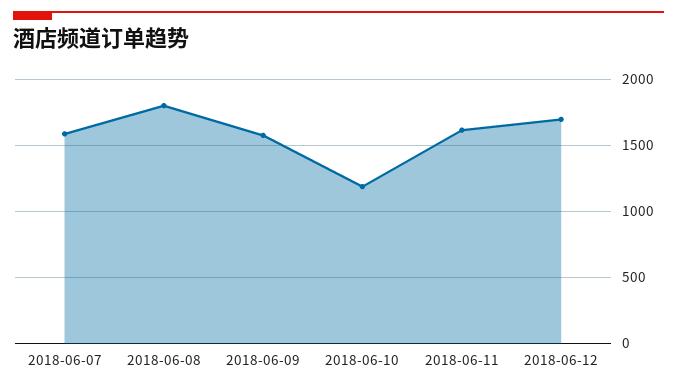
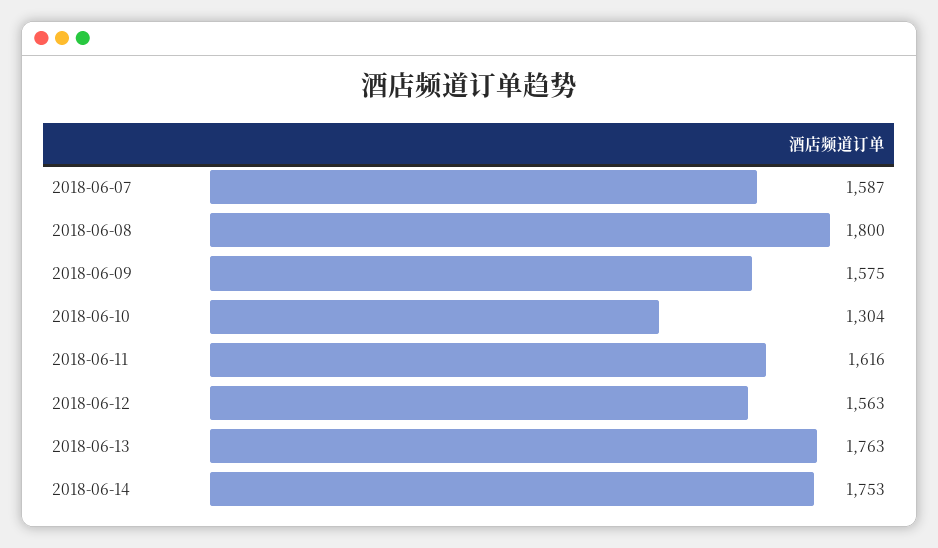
2018-06-10: 1200 -> 1304
2018-06-12: 1700 -> 1563
2018-06-13: none -> 1763
2018-06-14: none -> 1753

